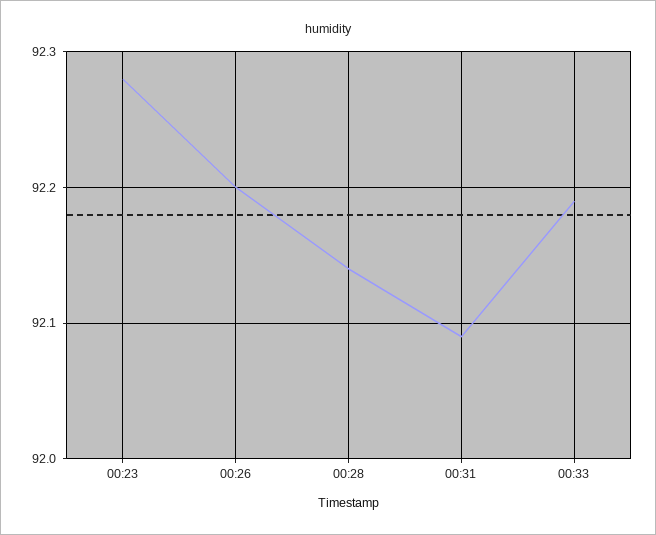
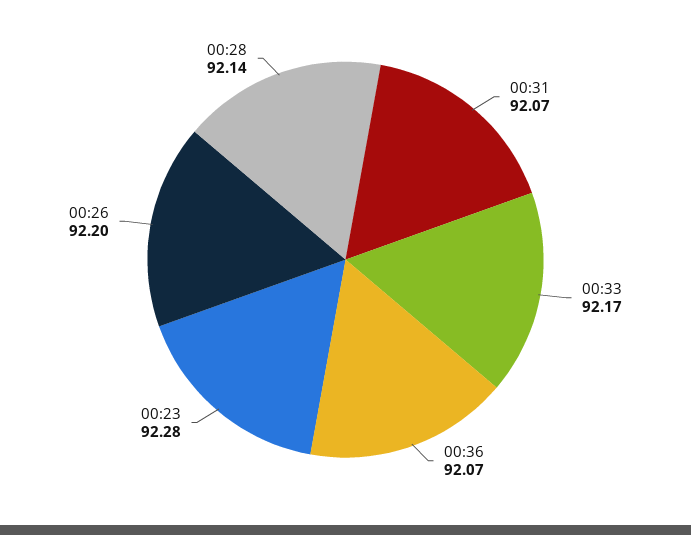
00:31: 92.09 -> 92.07
00:33: 92.19 -> 92.17
00:36: none -> 92.07

